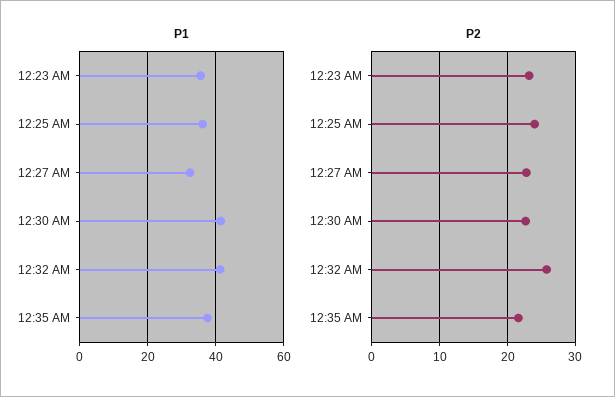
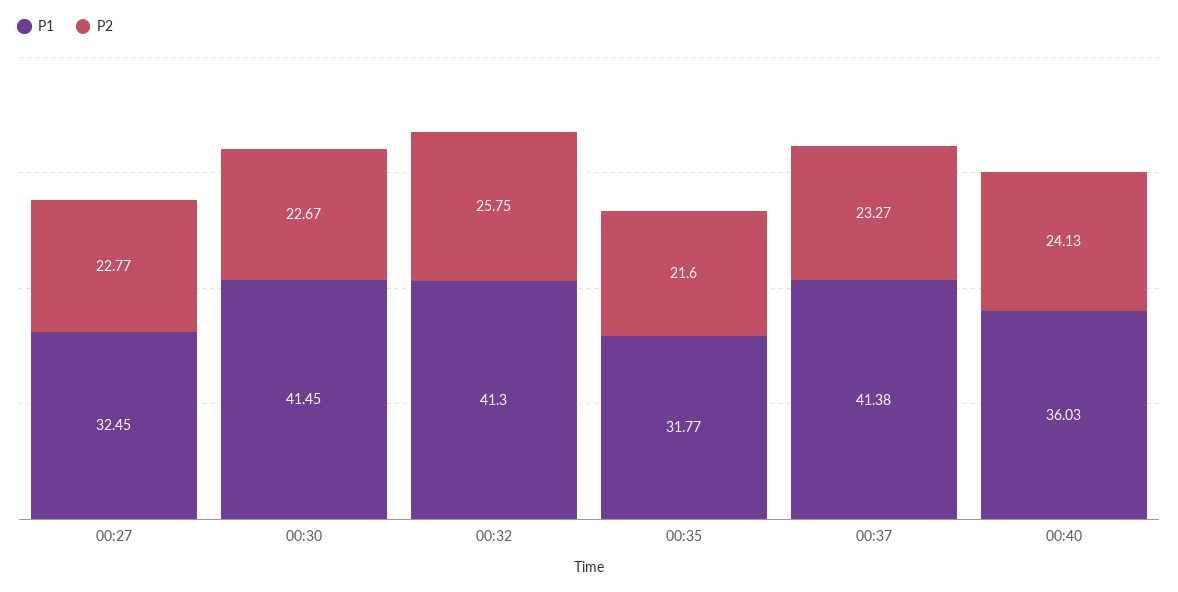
P1, 12:23 AM: 36 -> none
P1, 12:25 AM: 36 -> none
P1, 12:35 AM: 38 -> 31.77
P2, 12:23 AM: 23 -> none
P2, 12:25 AM: 24 -> none
P1, 00:37: none -> 41.38
P2, 00:37: none -> 23.27
P1, 00:40: none -> 36.03
P2, 00:40: none -> 24.13

